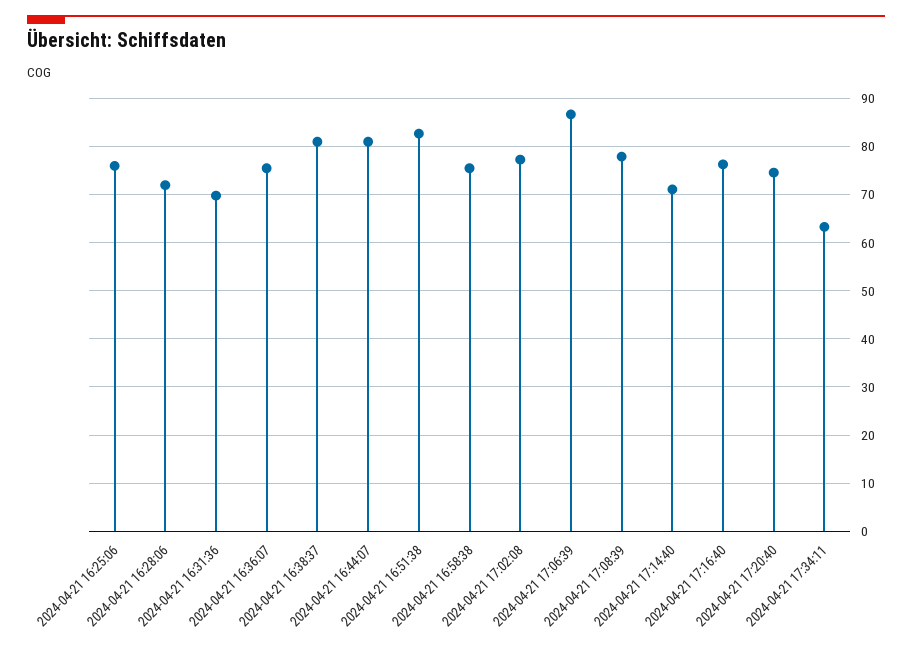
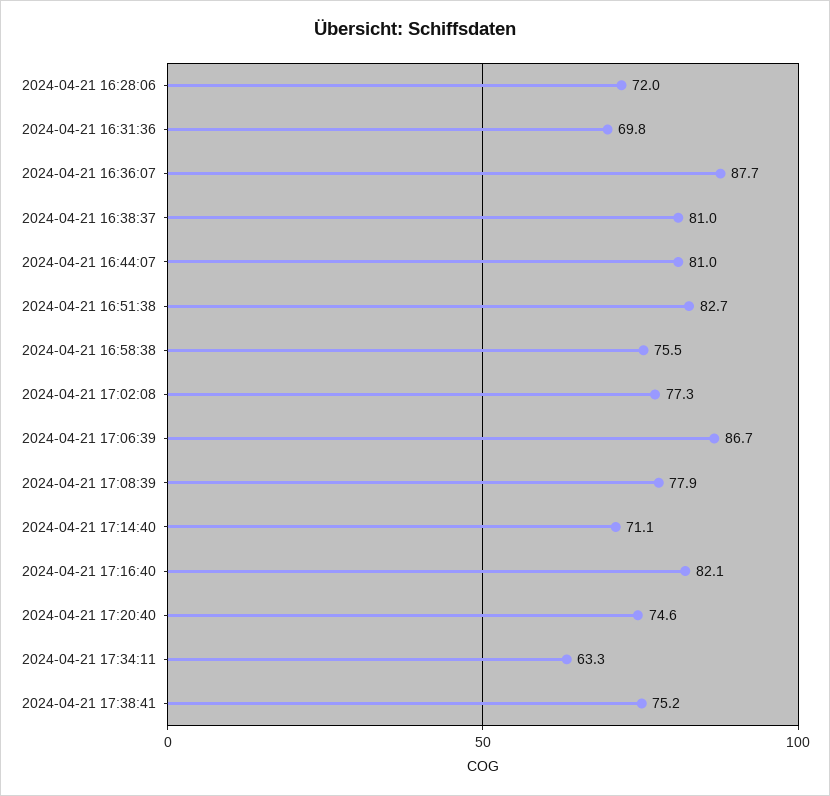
2024-04-21 16:25:06: 76 -> none
2024-04-21 16:36:07: 76 -> 87.7
2024-04-21 17:16:40: 76 -> 82.1
2024-04-21 17:38:41: none -> 75.2

